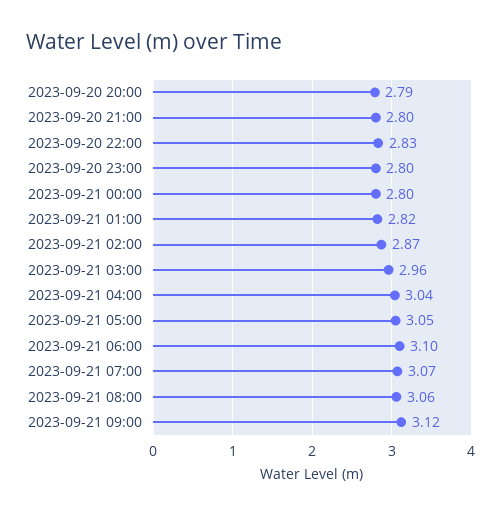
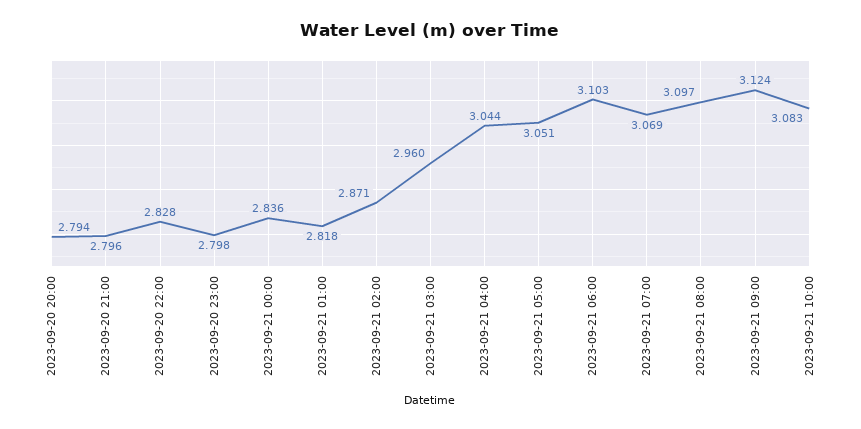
2023-09-21 00:00: 2.8 -> 2.836
2023-09-21 08:00: 3.06 -> 3.097
2023-09-21 10:00: none -> 3.083

